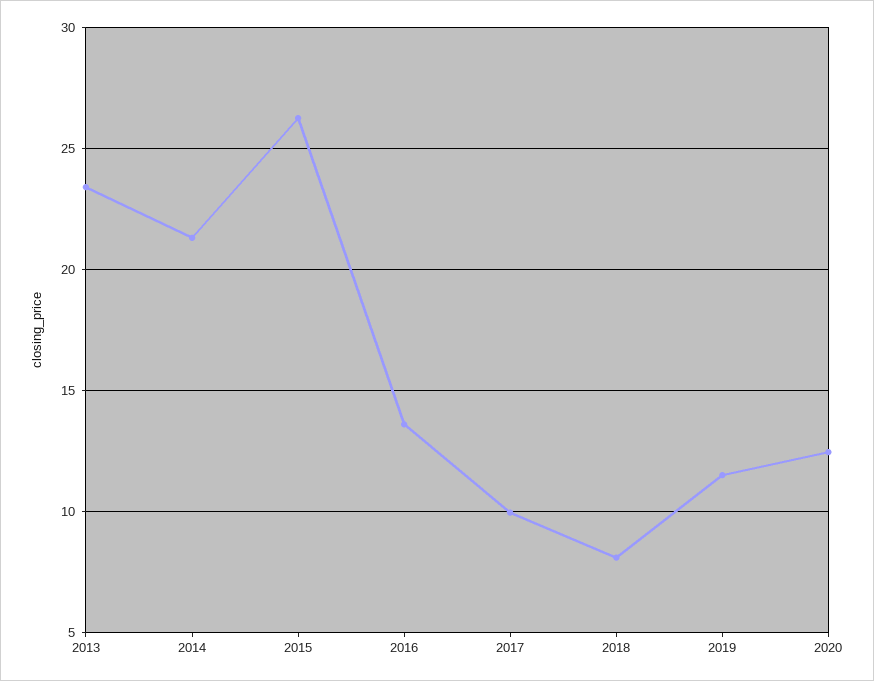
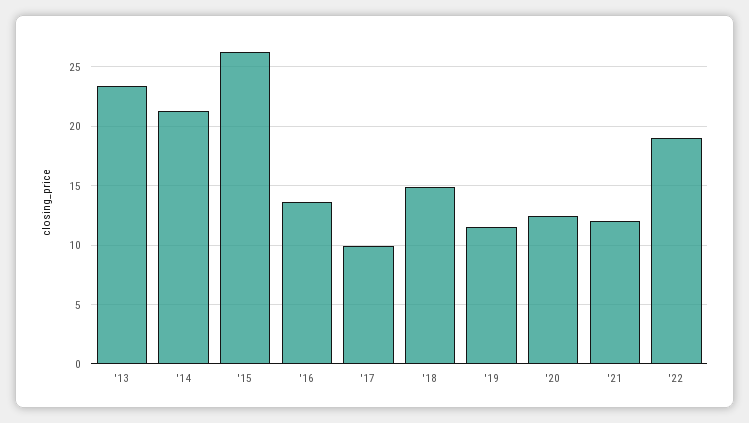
2018: 8 -> 15
'21: none -> 12
'22: none -> 19

